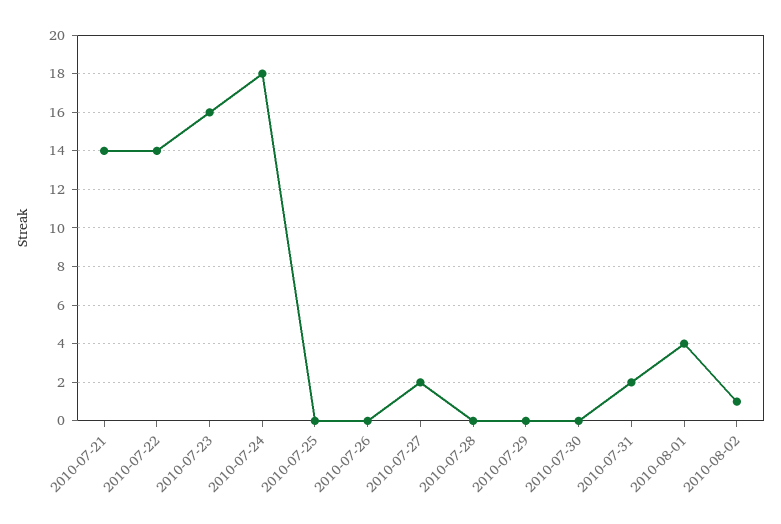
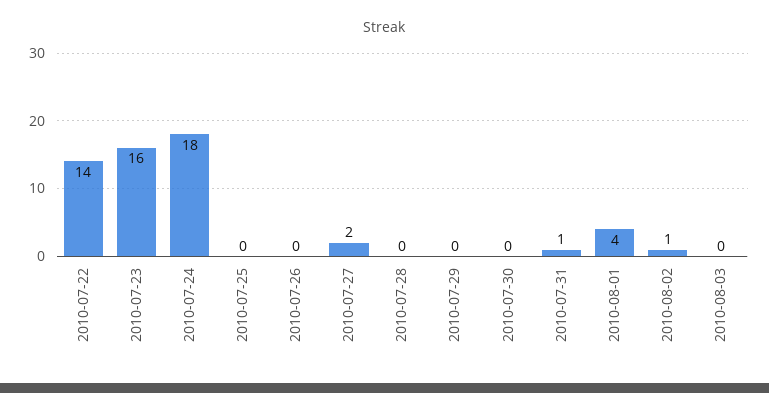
2010-07-21: 14 -> none
2010-07-31: 2 -> 1
2010-08-03: none -> 0

